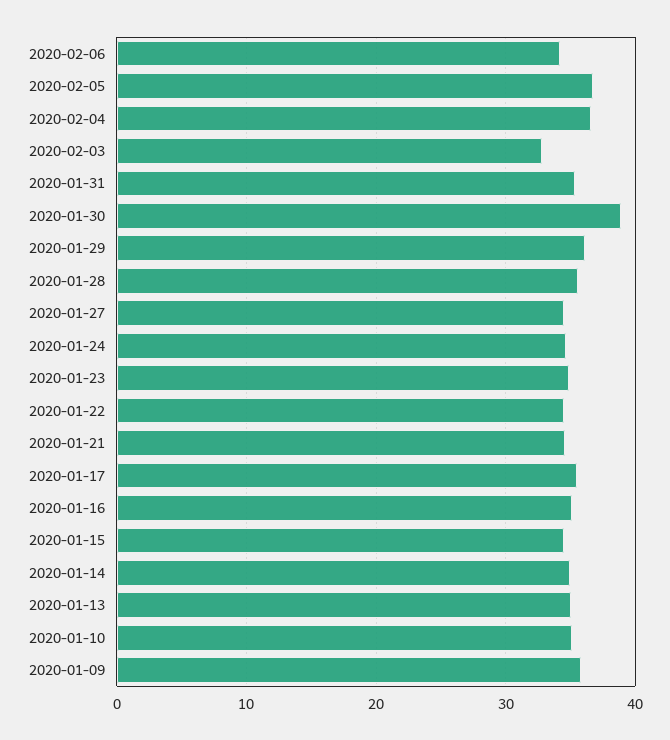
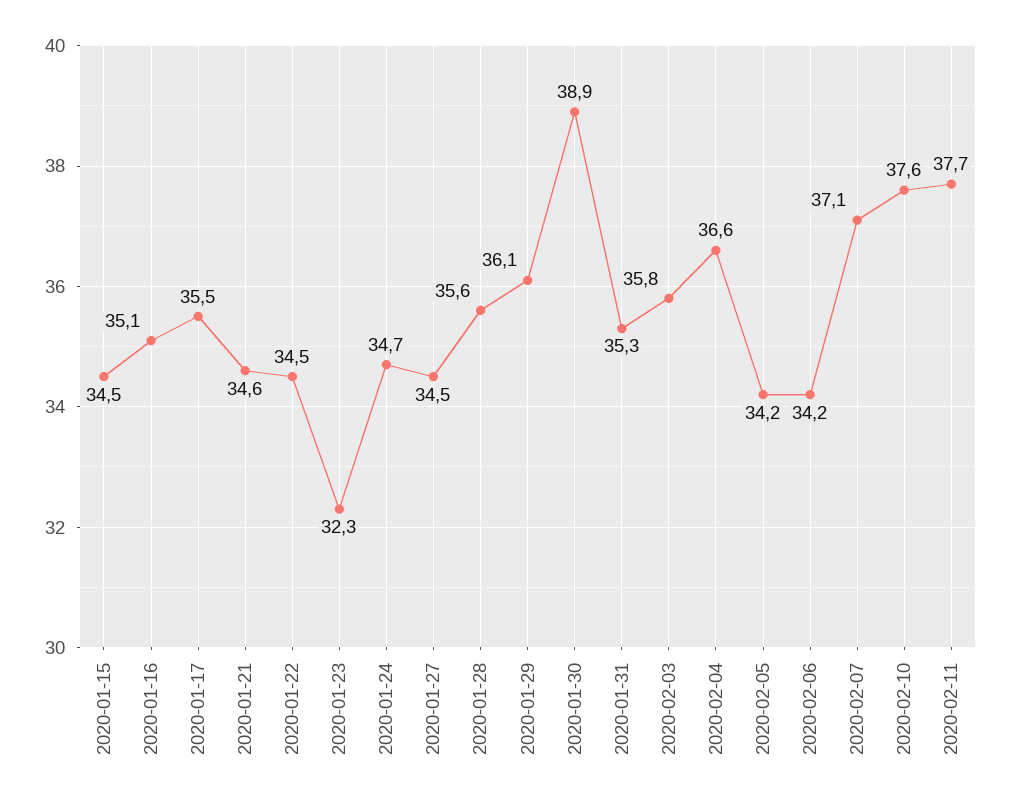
2020-02-05: 37 -> 34.2
2020-02-03: 33 -> 35.8
2020-01-23: 35 -> 32.3
2020-01-14: 35 -> none
2020-01-13: 35 -> none
2020-01-10: 35 -> none
2020-01-09: 36 -> none
2020-02-07: none -> 37.1
2020-02-10: none -> 37.6
2020-02-11: none -> 37.7

